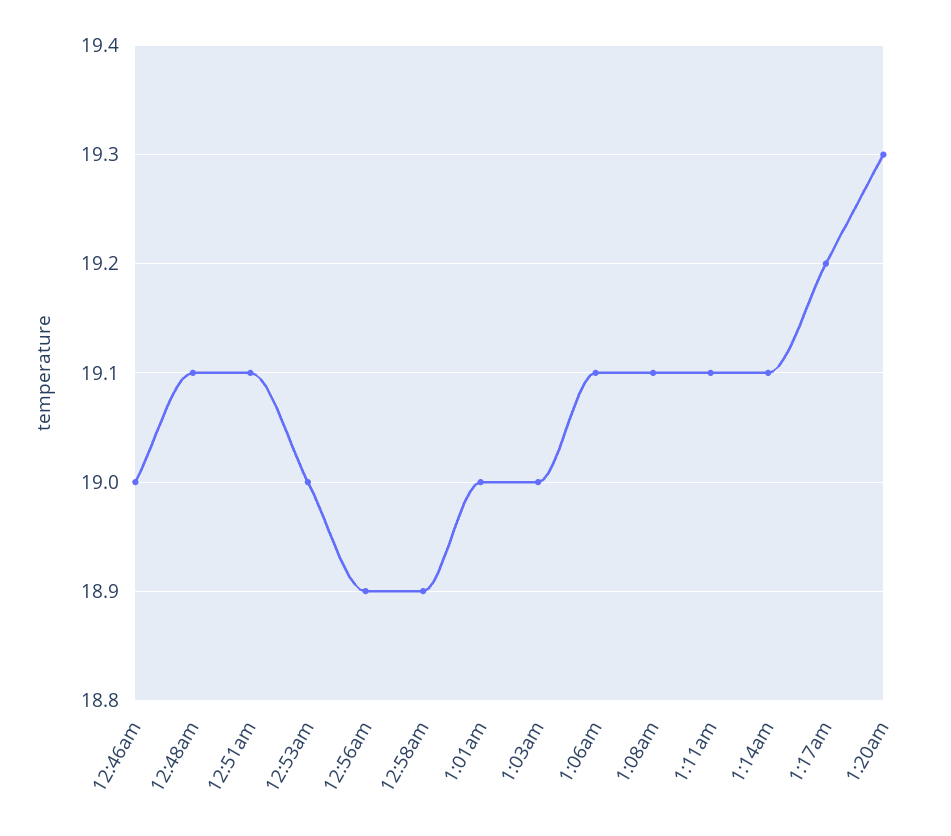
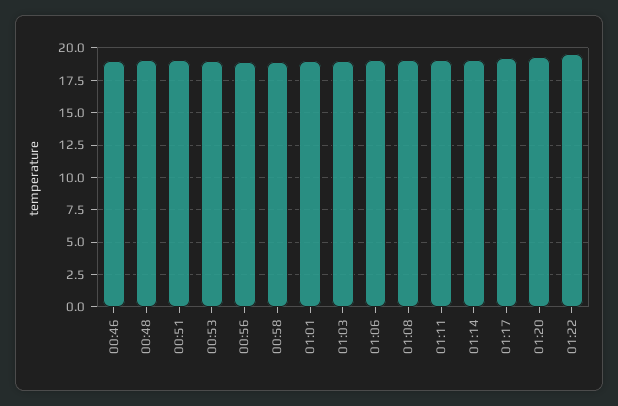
01:22: none -> 19.5

